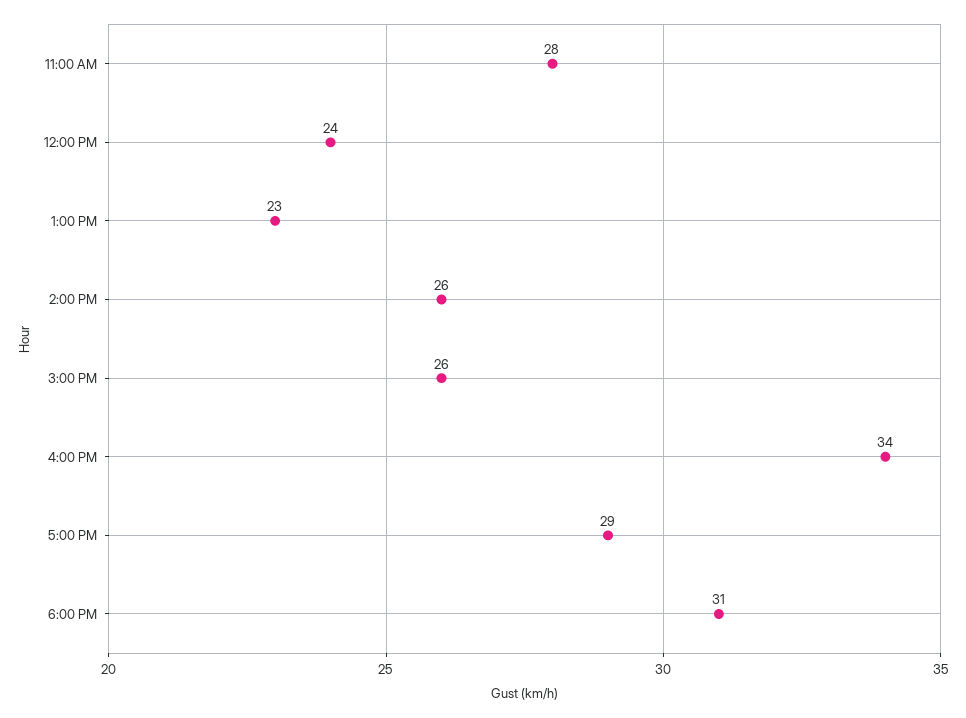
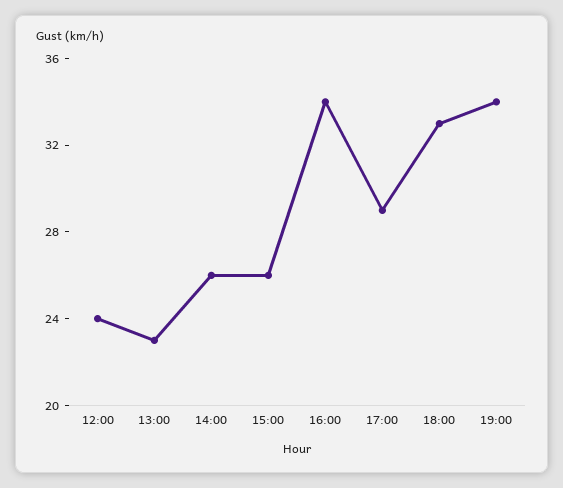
11:00 AM: 28 -> none
6:00 PM: 31 -> 33
19:00: none -> 34

